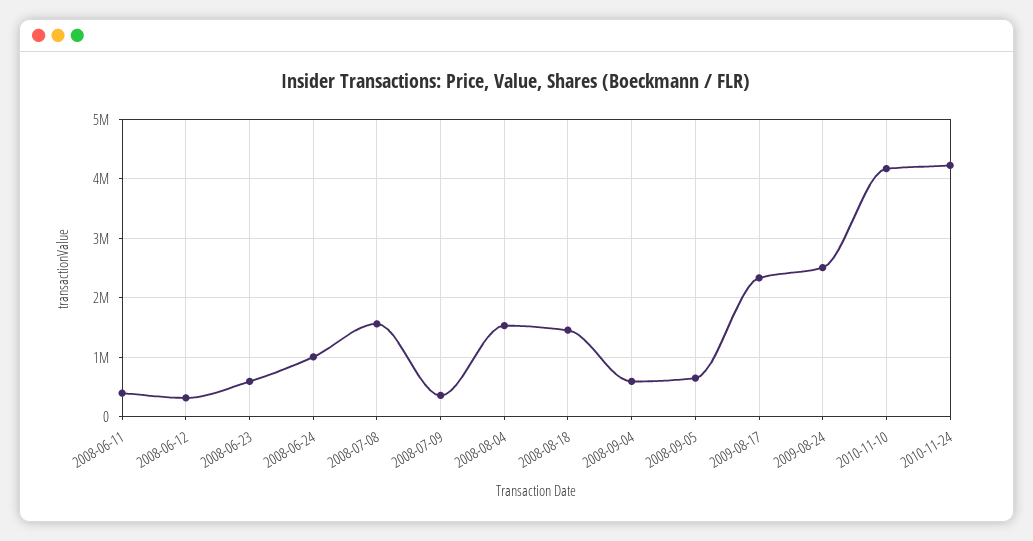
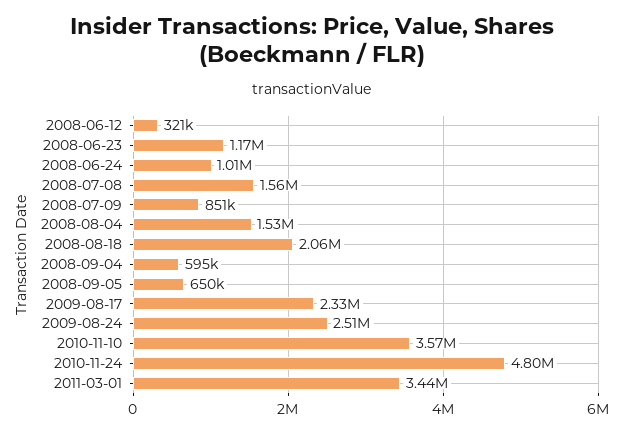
2008-06-11: 400000 -> none
2008-06-23: 600000 -> 1170000
2008-07-09: 400000 -> 851000
2008-08-18: 1400000 -> 2060000
2010-11-10: 4200000 -> 3570000
2010-11-24: 4200000 -> 4800000
2011-03-01: none -> 3440000

